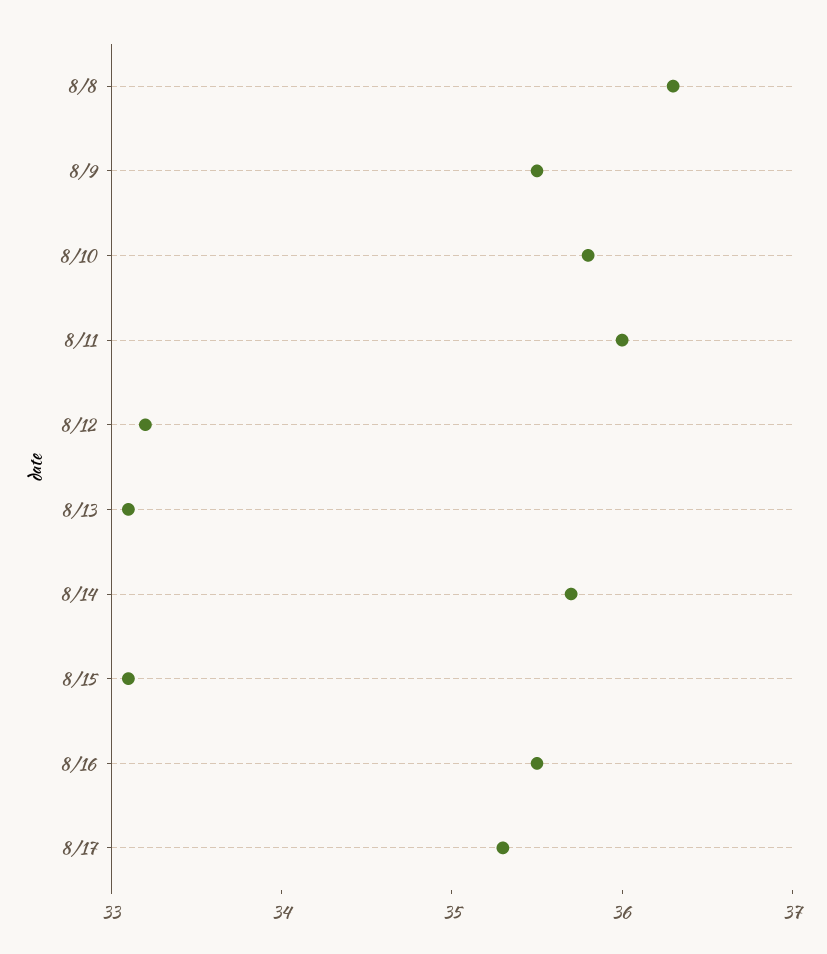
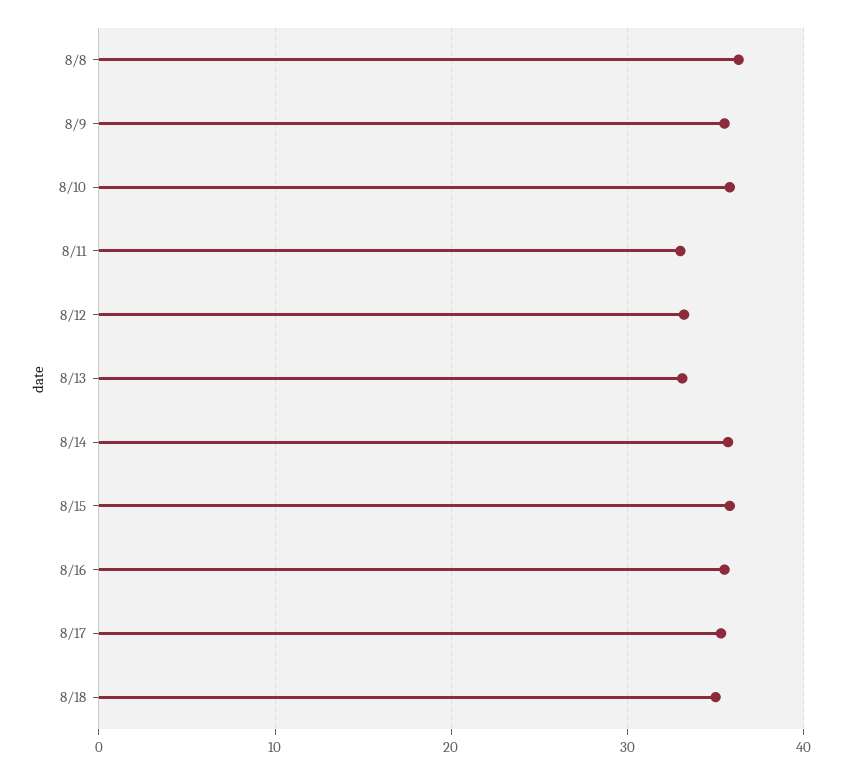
8/11: 36 -> 33
8/15: 33.1 -> 36
8/18: none -> 35

